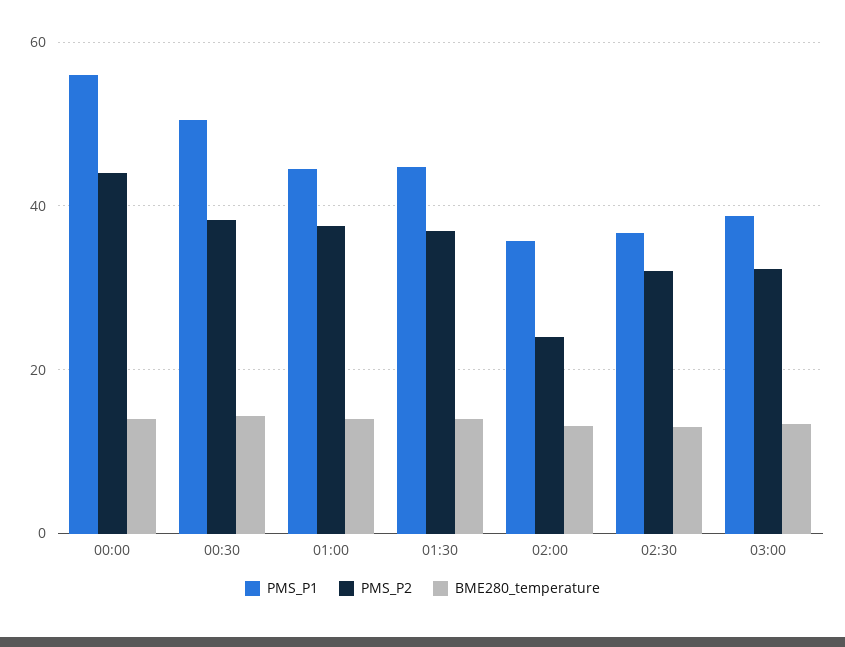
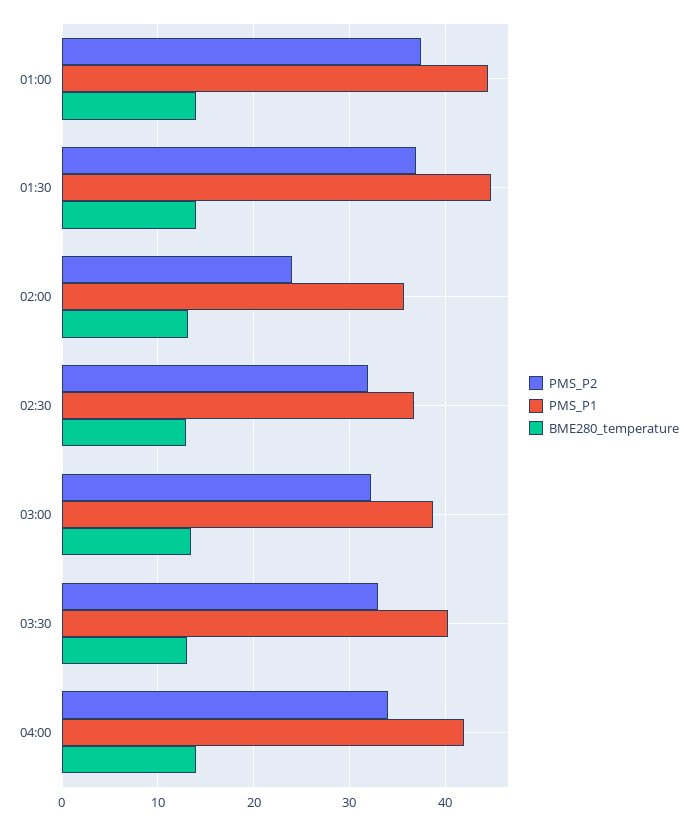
PMS_P1, 00:00: 56 -> none
PMS_P2, 00:00: 44 -> none
BME280_temperature, 00:00: 14 -> none
PMS_P1, 00:30: 50 -> none
PMS_P2, 00:30: 38 -> none
BME280_temperature, 00:30: 14 -> none
PMS_P2, 03:30: none -> 33
PMS_P1, 03:30: none -> 40
BME280_temperature, 03:30: none -> 13
PMS_P2, 04:00: none -> 34
PMS_P1, 04:00: none -> 42
BME280_temperature, 04:00: none -> 14

